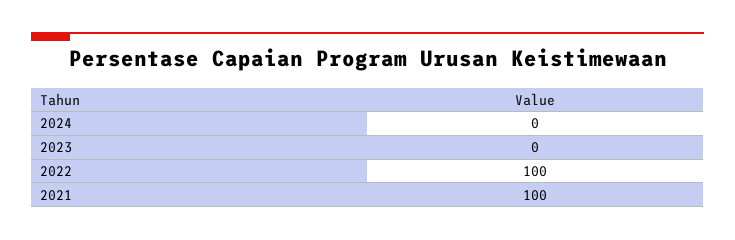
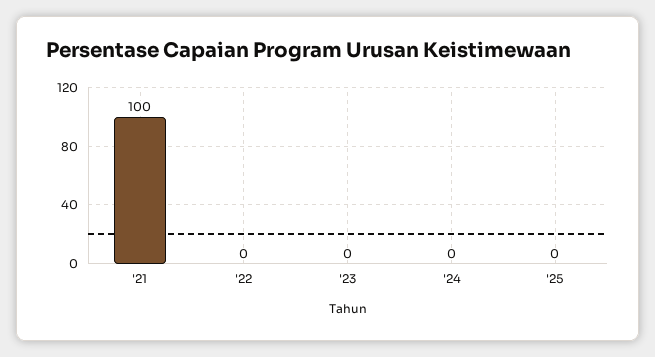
2022: 100 -> 0
'25: none -> 0

